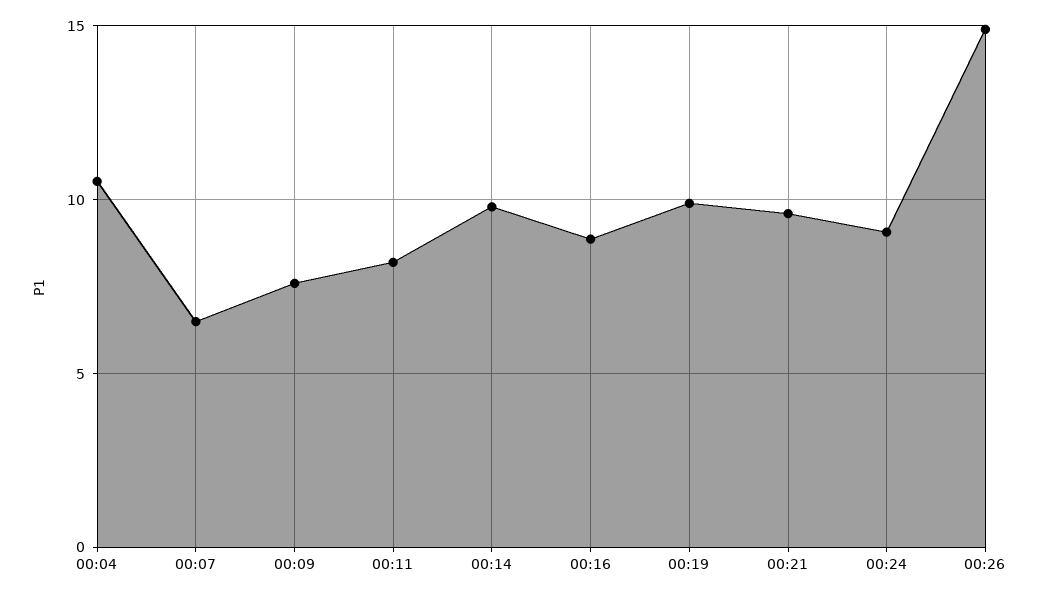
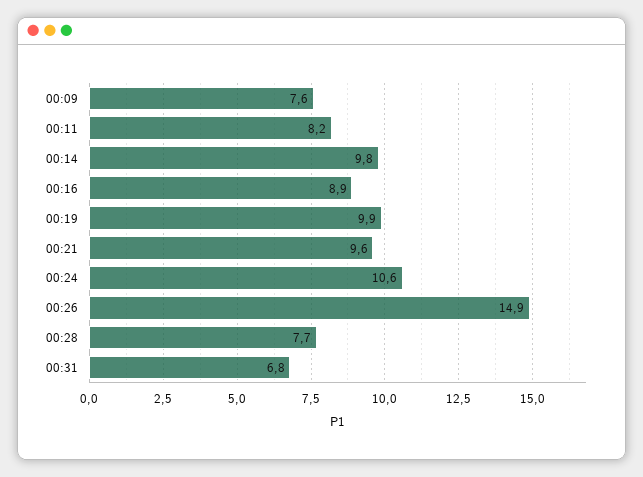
00:04: 10.5 -> none
00:07: 6.5 -> none
00:24: 9 -> 10.6
00:28: none -> 7.7
00:31: none -> 6.8

